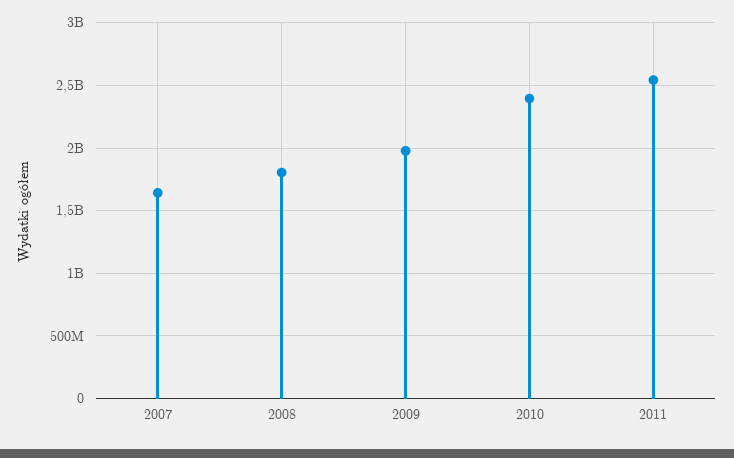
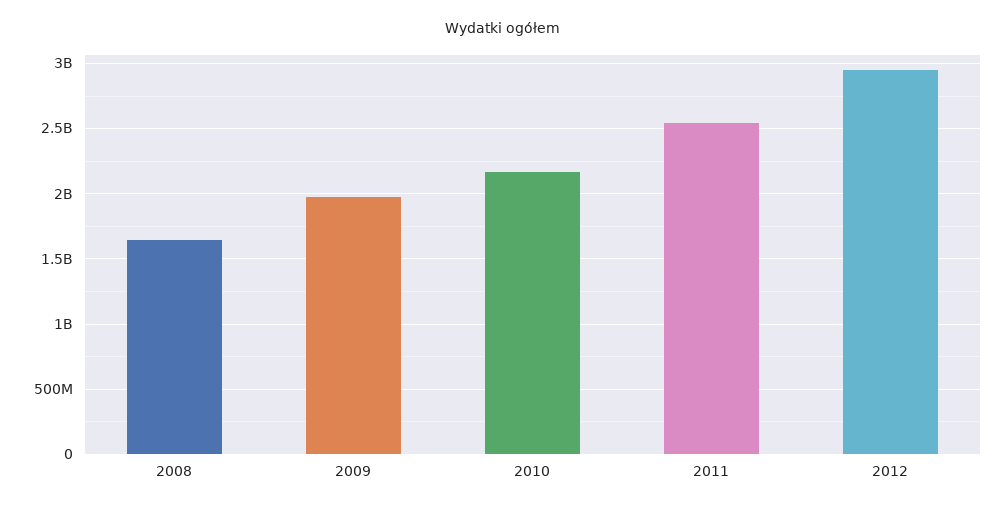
2007: 1650000000 -> none
2008: 1800000000 -> 1650000000
2010: 2400000000 -> 2150000000
2012: none -> 2950000000

